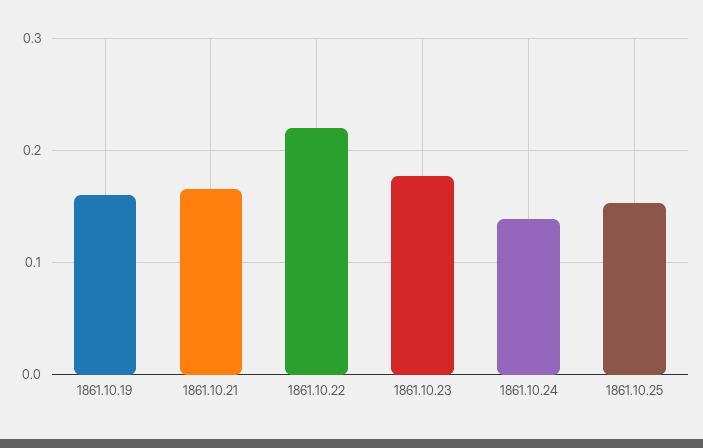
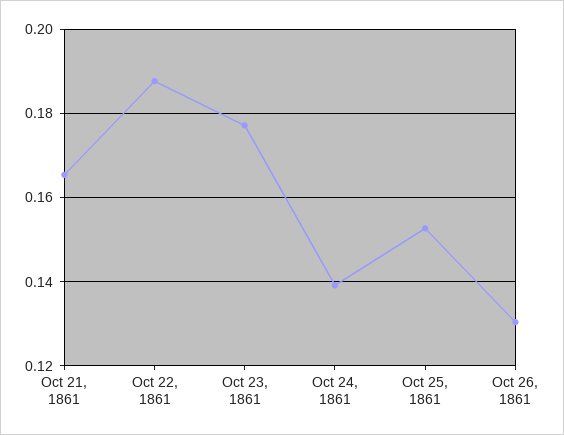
1861.10.19: 0.16 -> none
1861.10.22: 0.22 -> 0.188
Oct 26, 1861: none -> 0.13

